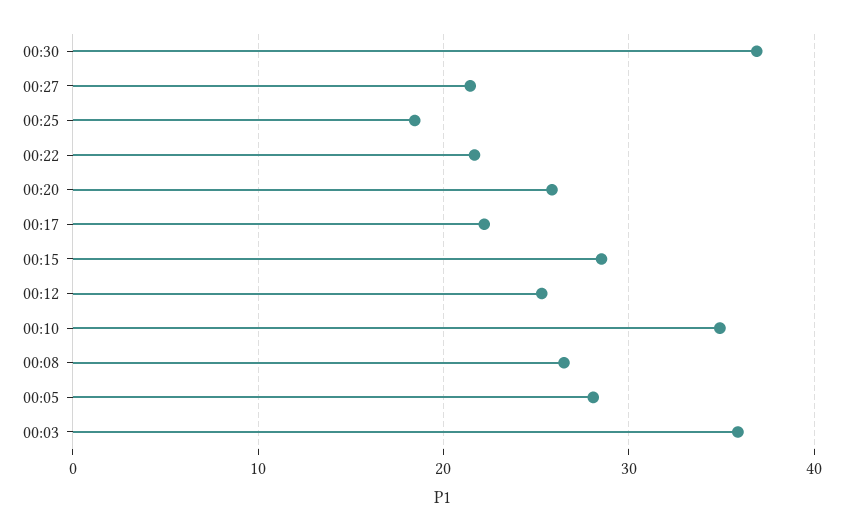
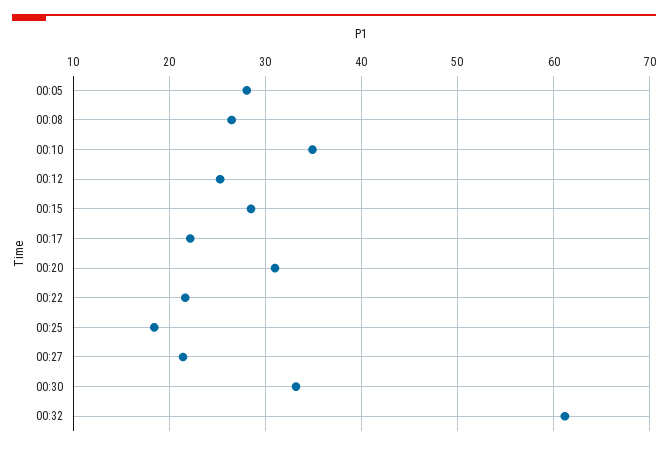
00:30: 37 -> 33
00:20: 26 -> 31
00:03: 36 -> none
00:32: none -> 61

